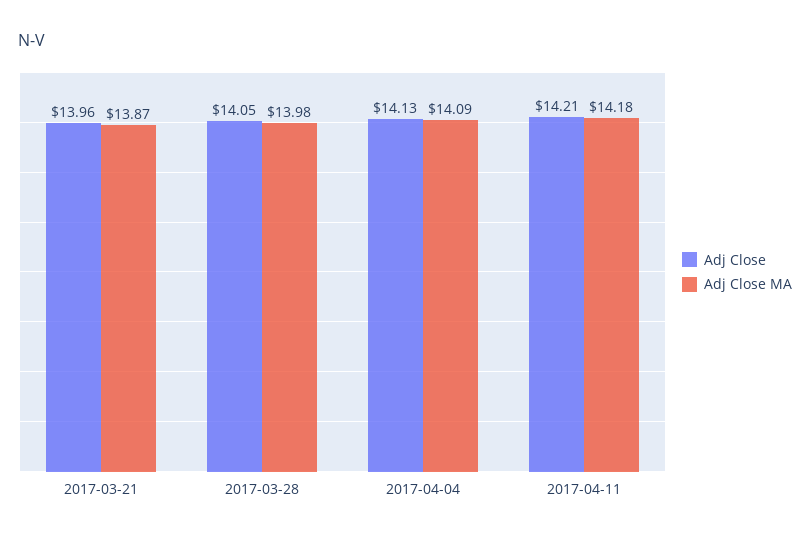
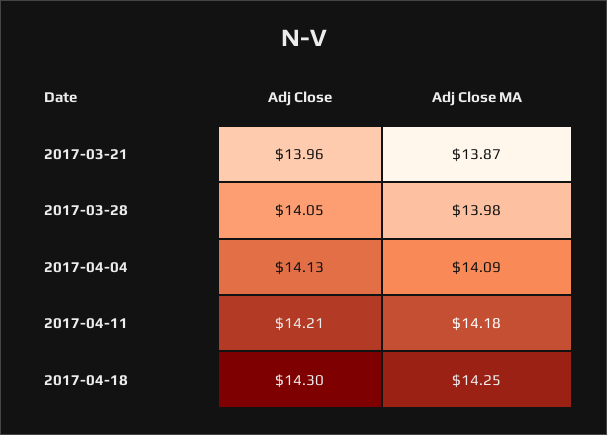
Adj Close, 2017-04-18: none -> 14.3
Adj Close MA, 2017-04-18: none -> 14.25

